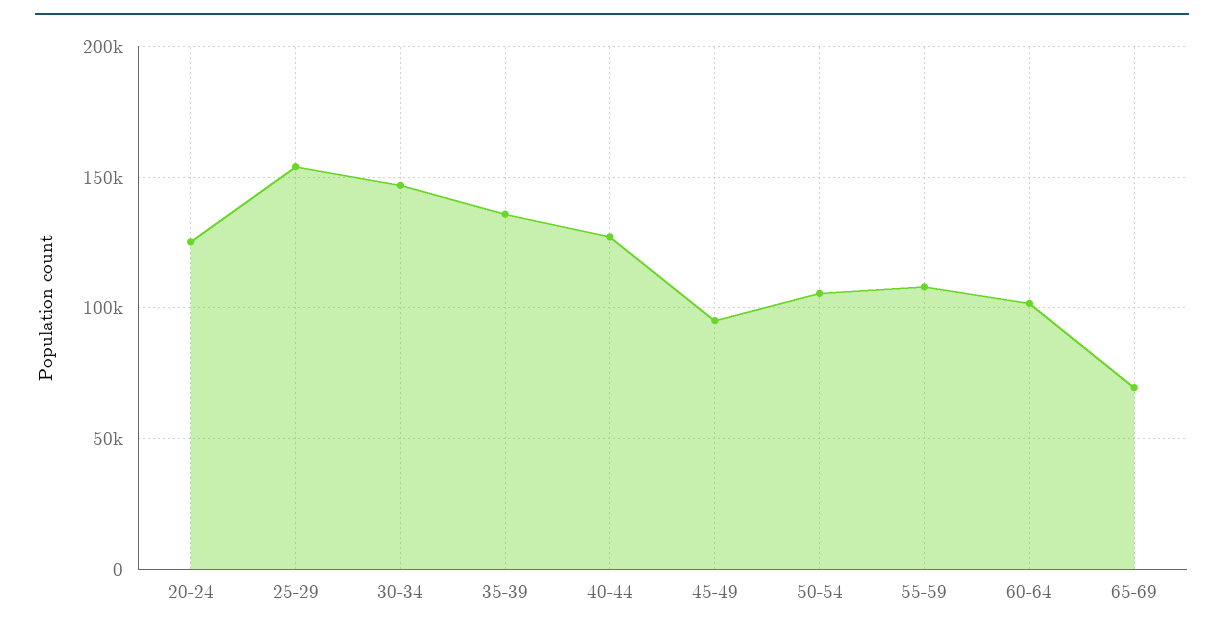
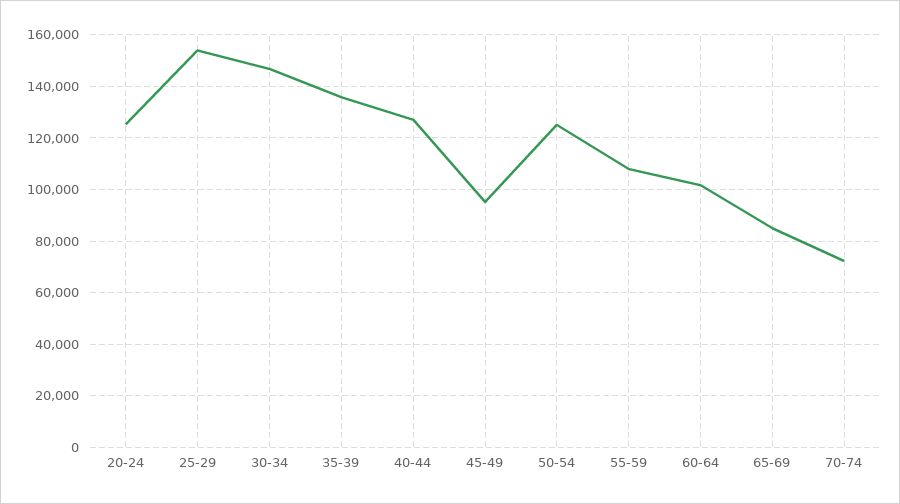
50-54: 105000 -> 125000
65-69: 70000 -> 85000
70-74: none -> 72500

